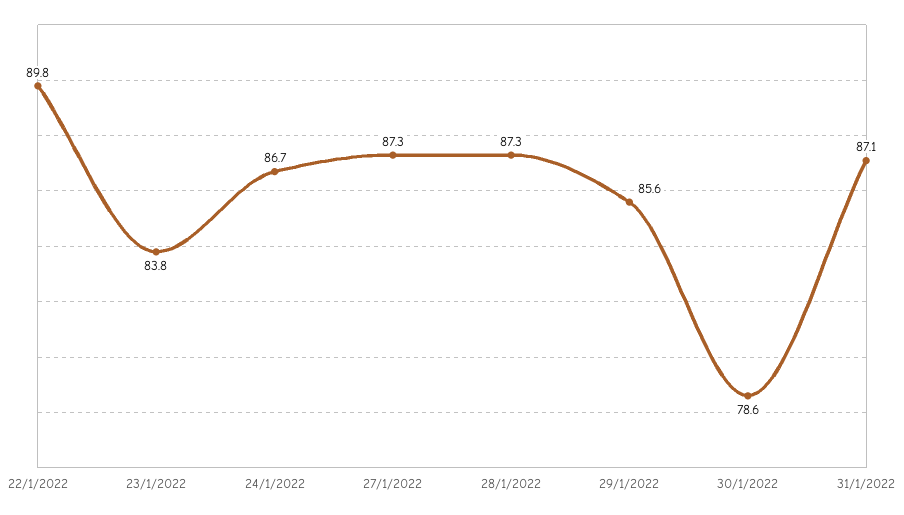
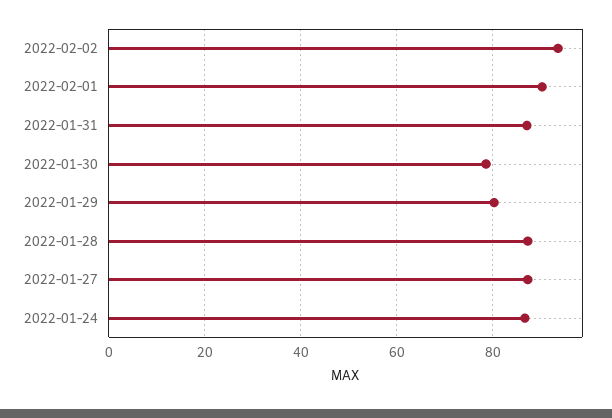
22/1/2022: 89.8 -> none
23/1/2022: 83.8 -> none
29/1/2022: 85.6 -> 80
2022-02-02: none -> 94
2022-02-01: none -> 90

